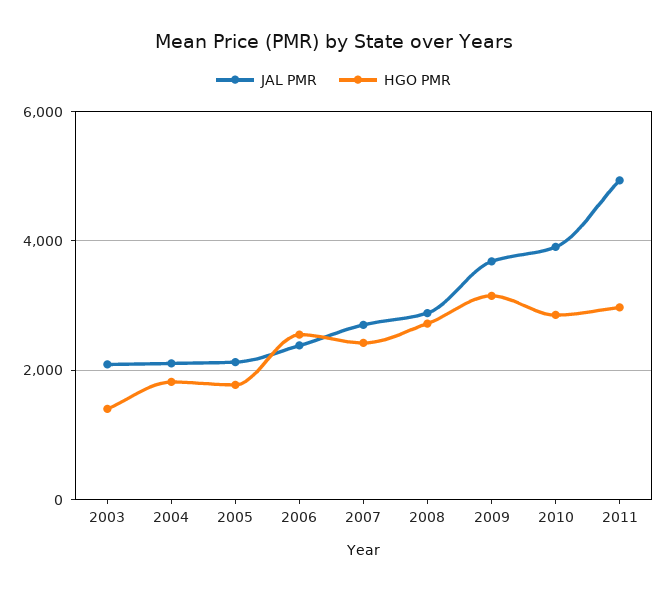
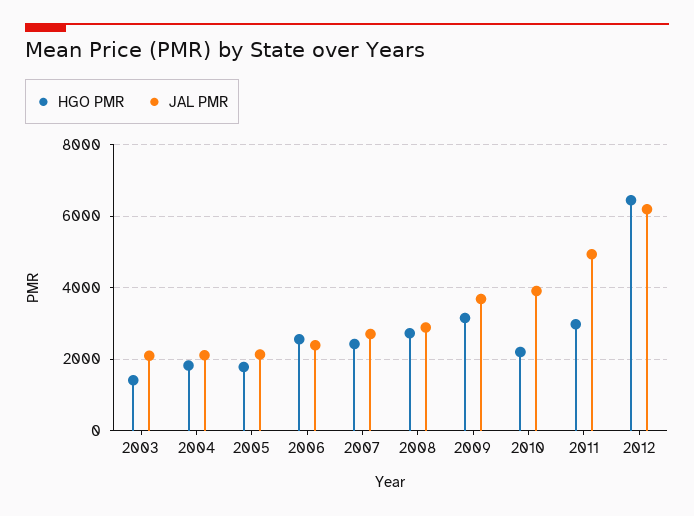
HGO PMR, 2010: 2800 -> 2200
HGO PMR, 2012: none -> 6400
JAL PMR, 2012: none -> 6200

